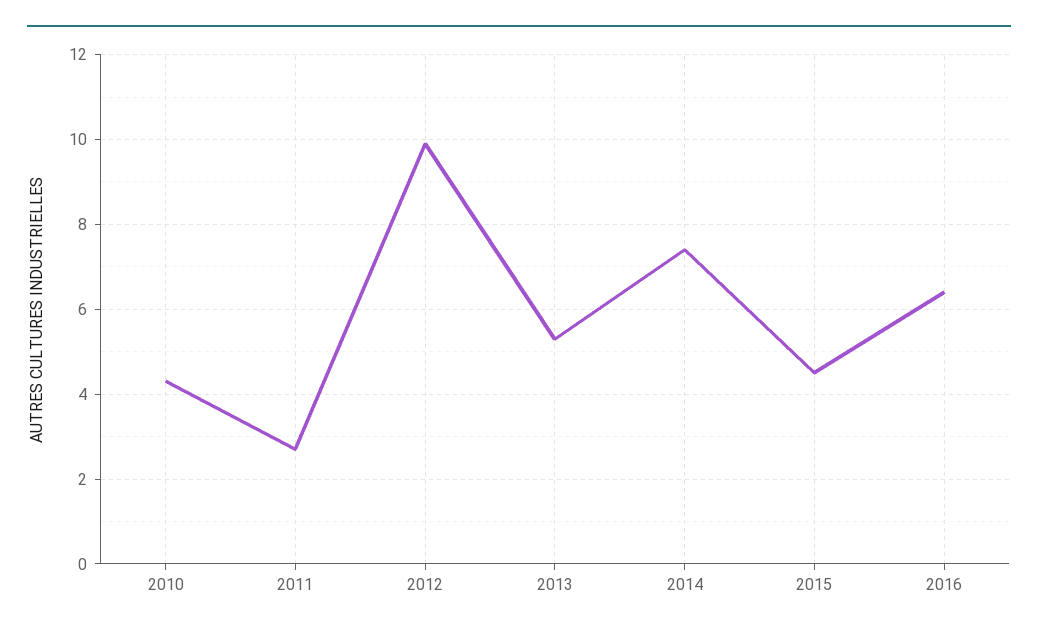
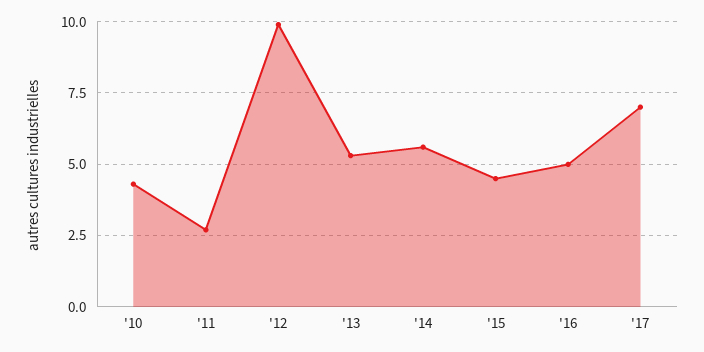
2014: 7.5 -> 5.5
2016: 6.5 -> 5
'17: none -> 7

